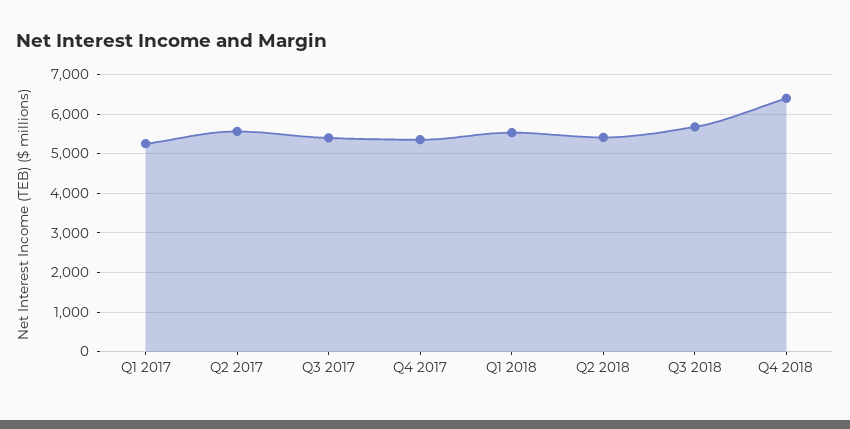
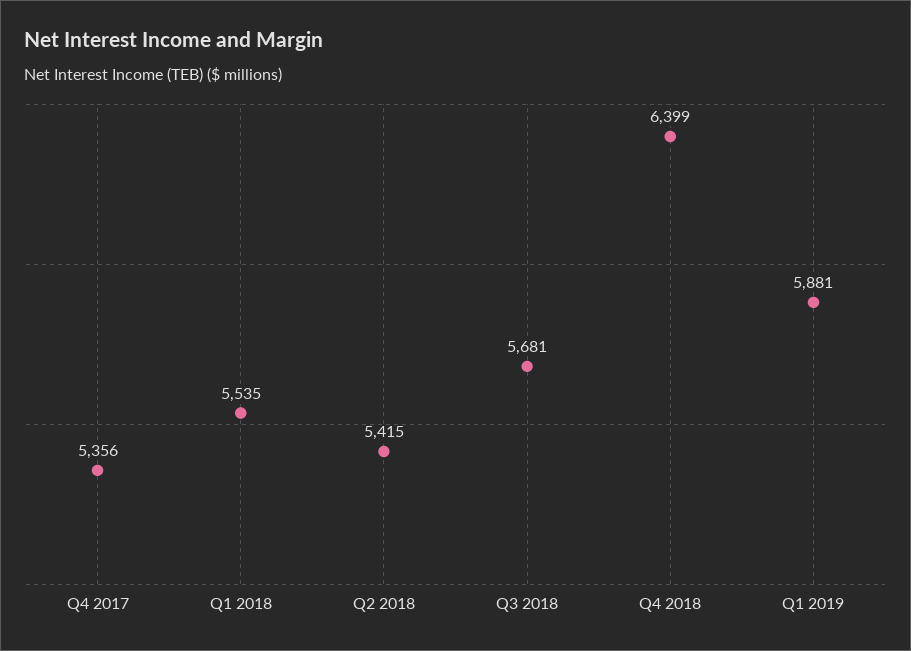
Q1 2017: 5200 -> none
Q2 2017: 5600 -> none
Q3 2017: 5400 -> none
Q1 2019: none -> 5881

